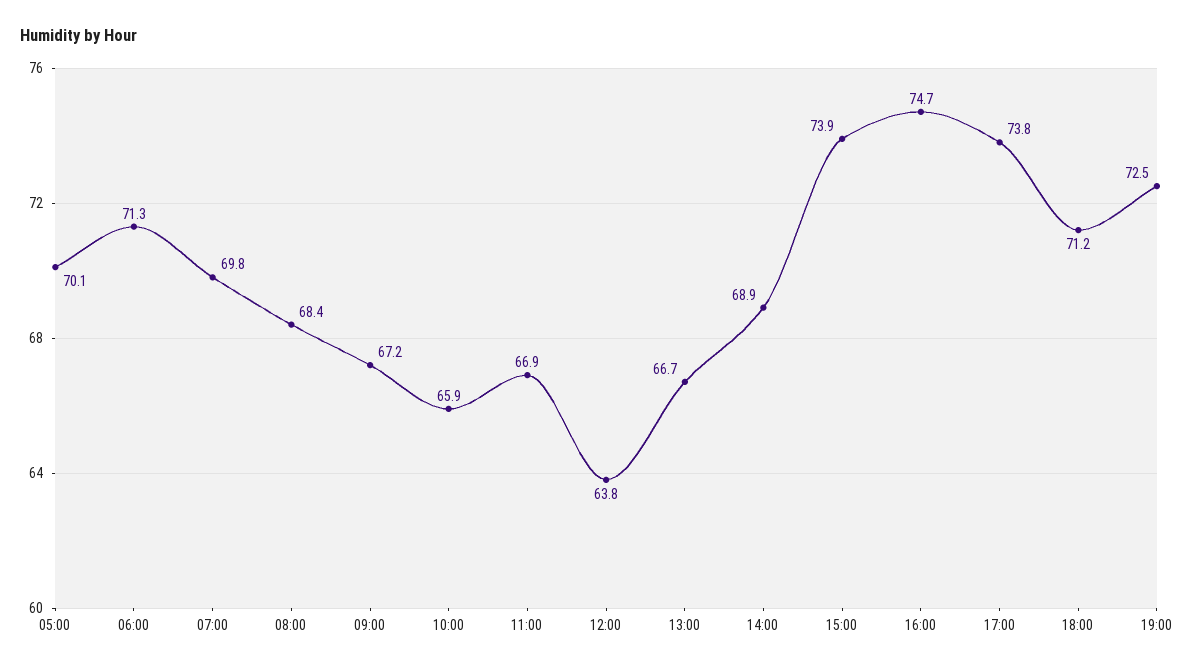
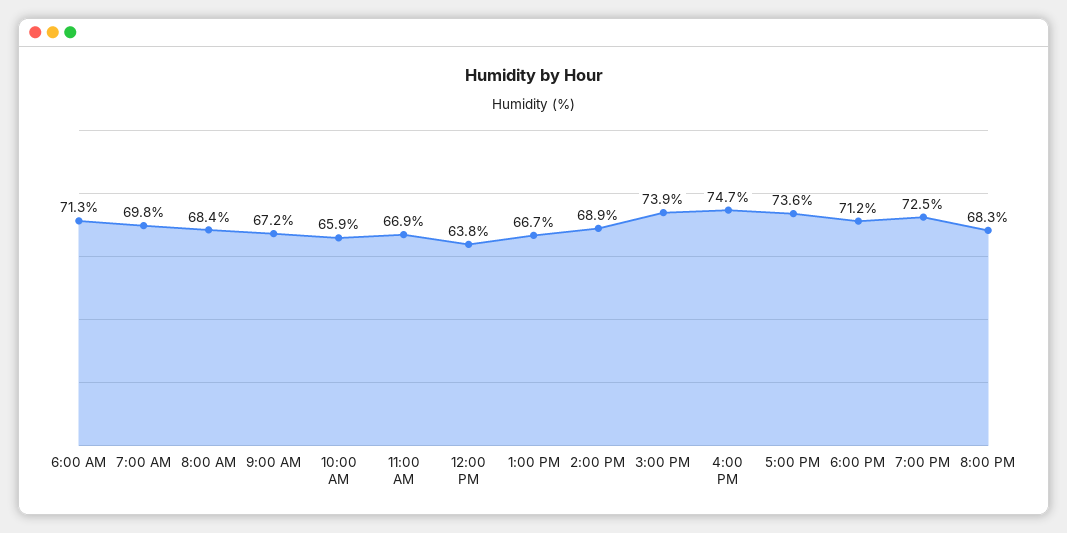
05:00: 70.1 -> none
17:00: 73.8 -> 73.6
8:00 PM: none -> 68.3

